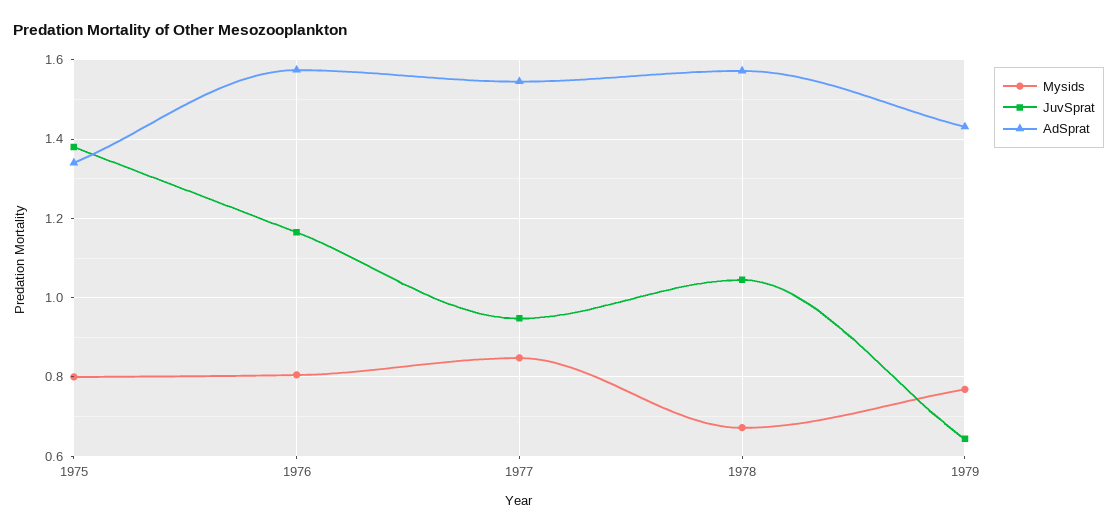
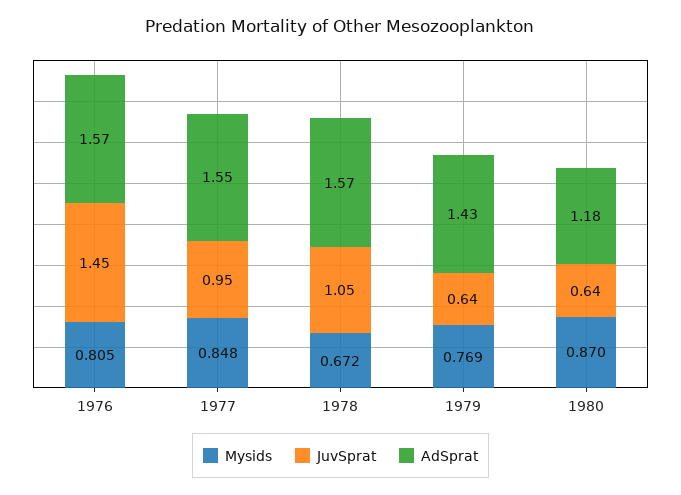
Mysids, 1975: 0.8 -> none
JuvSprat, 1975: 1.38 -> none
AdSprat, 1975: 1.34 -> none
JuvSprat, 1976: 1.16 -> 1.45
Mysids, 1980: none -> 0.87
JuvSprat, 1980: none -> 0.64
AdSprat, 1980: none -> 1.18

